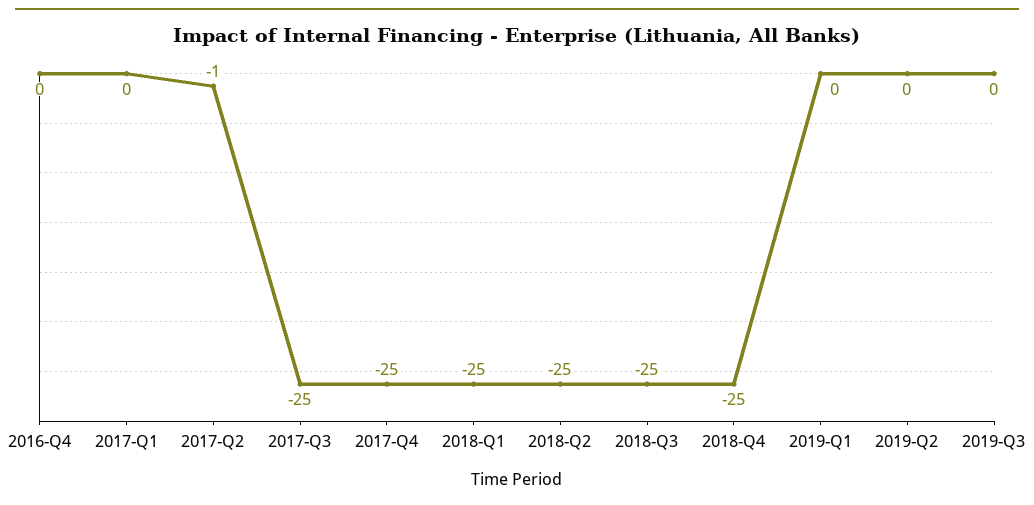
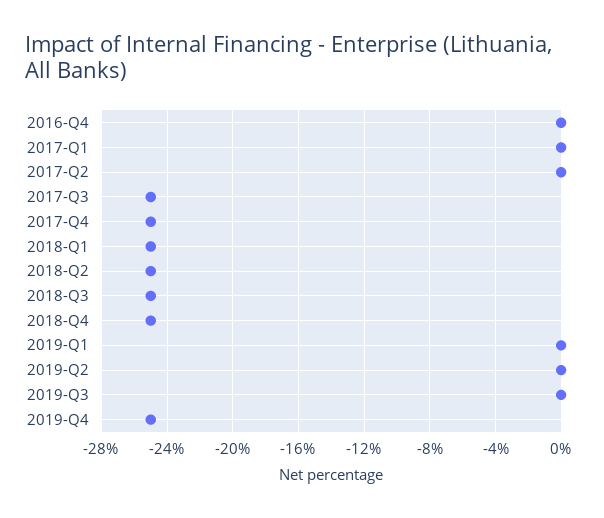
2017-Q2: -1 -> 0
2019-Q4: none -> -25

